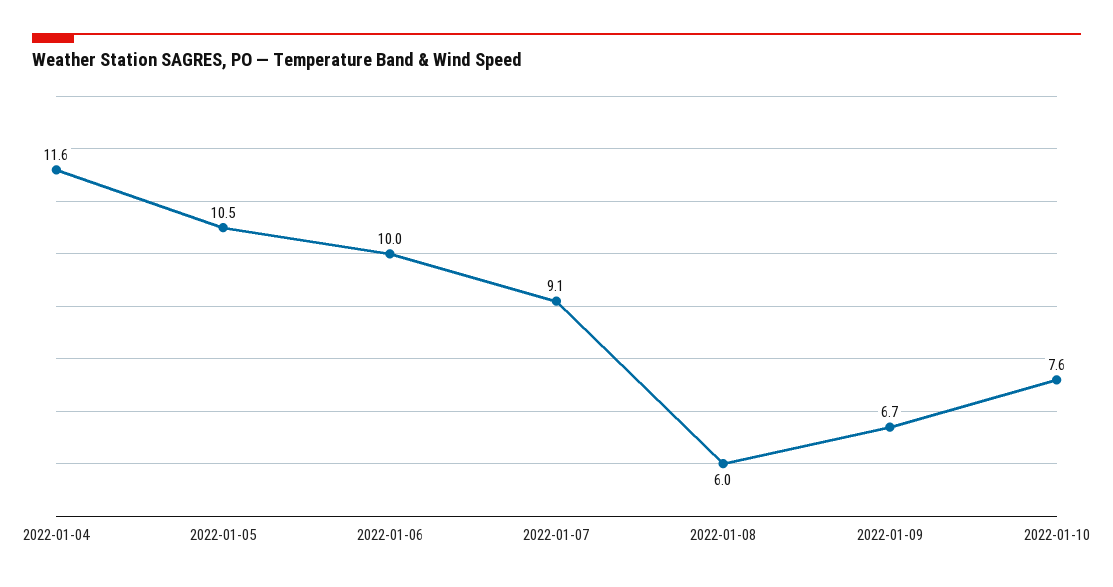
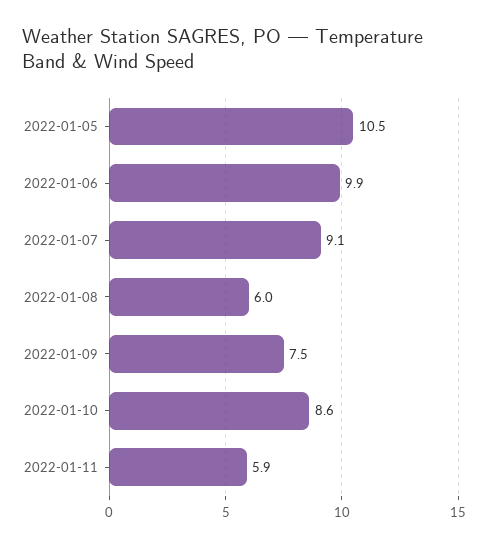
2022-01-04: 11.6 -> none
2022-01-06: 10 -> 9.9
2022-01-09: 6.7 -> 7.5
2022-01-10: 7.6 -> 8.6
2022-01-11: none -> 5.9

